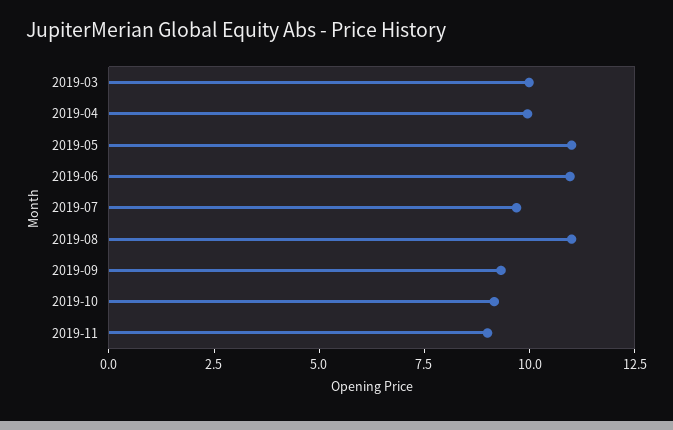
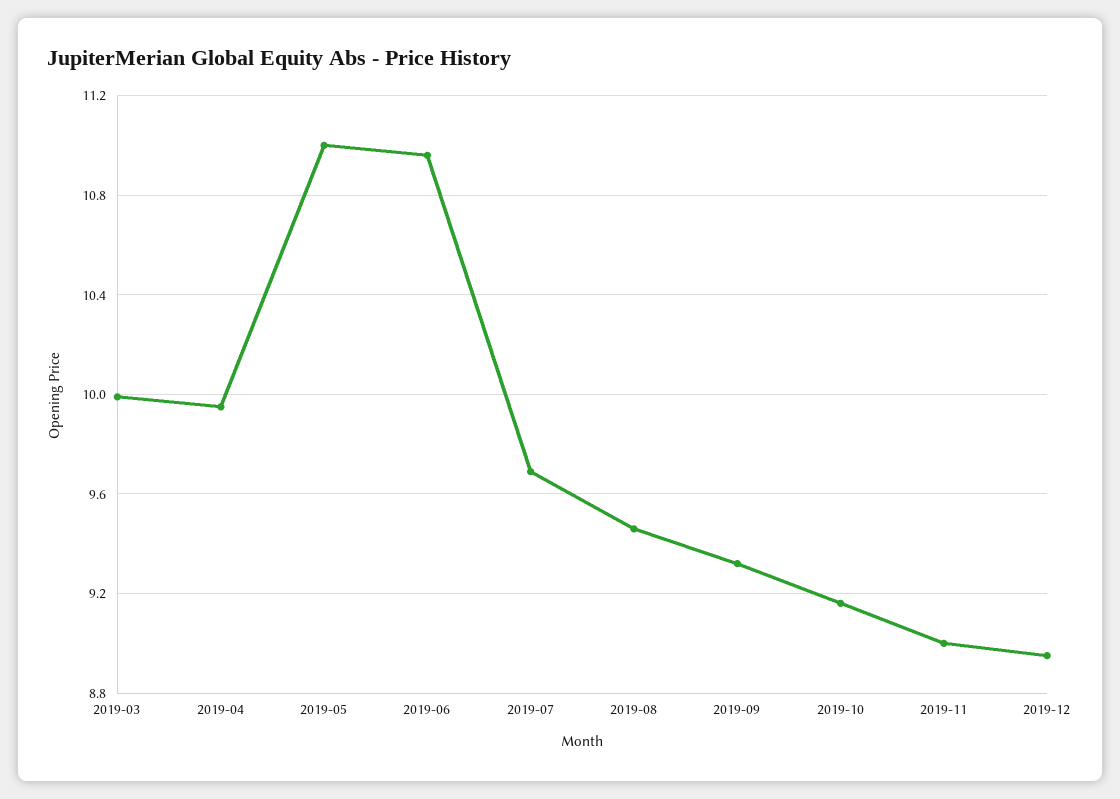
2019-08: 11 -> 9.45
2019-12: none -> 8.95

